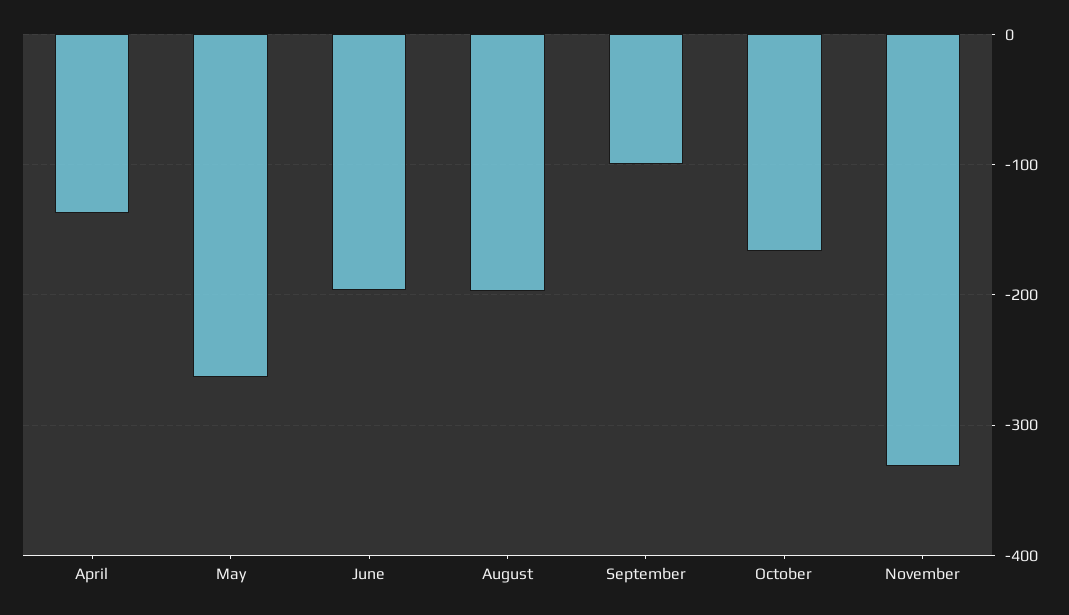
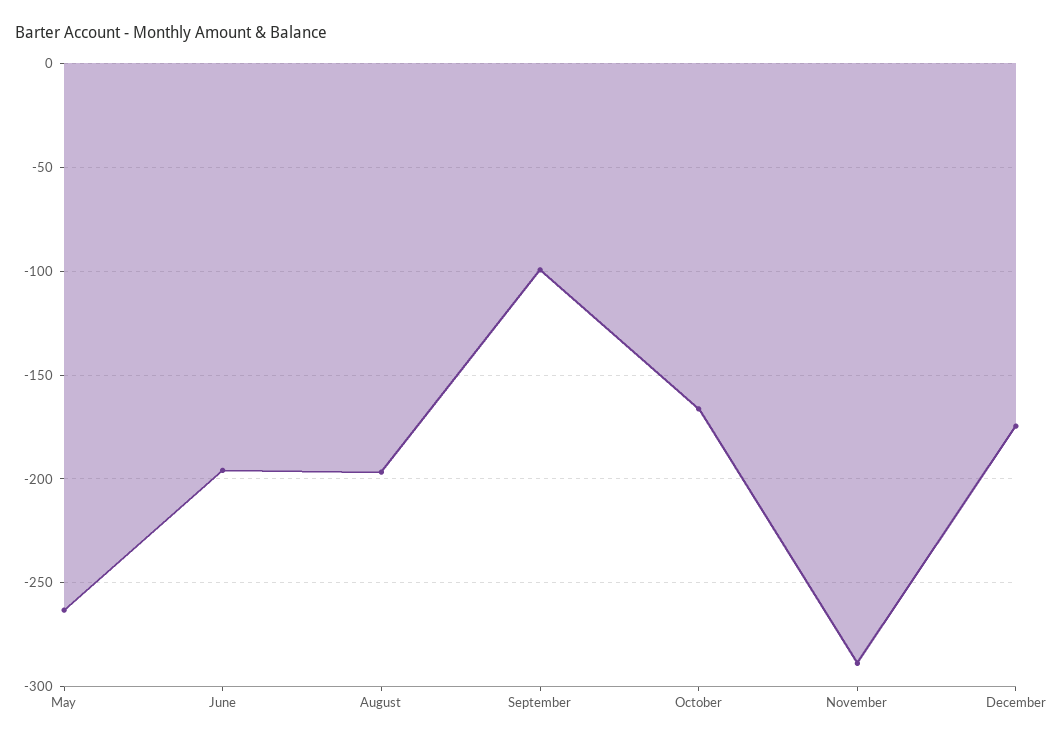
April: -140 -> none
November: -330 -> -290
December: none -> -175

